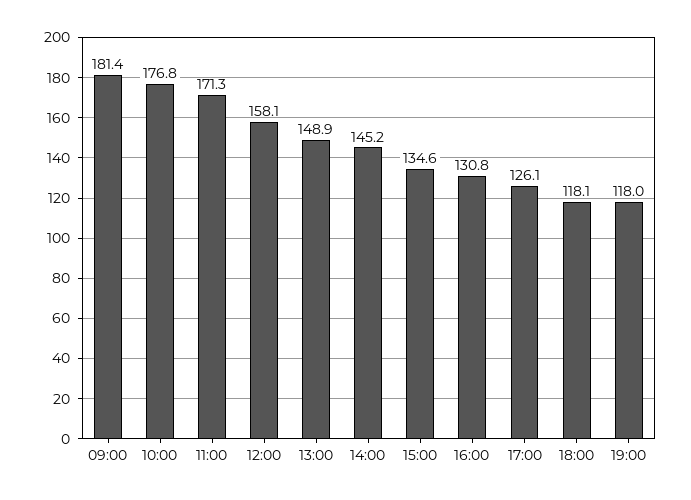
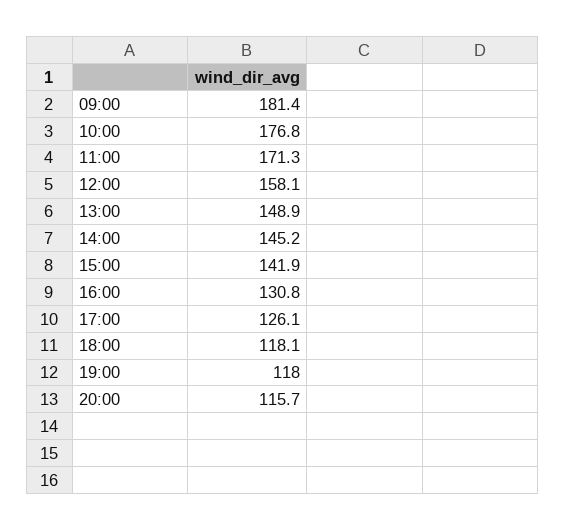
15:00: 134.6 -> 141.9
20:00: none -> 115.7

